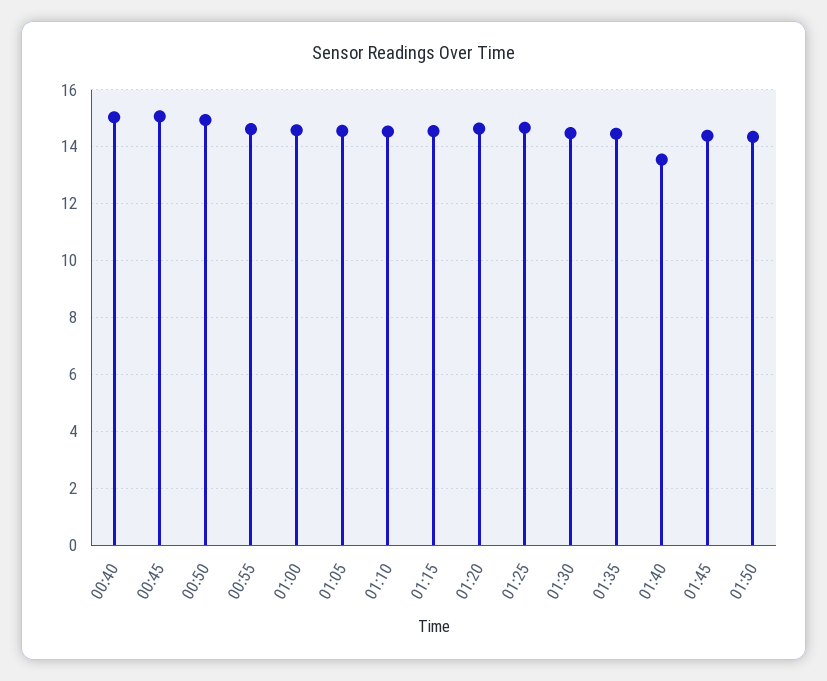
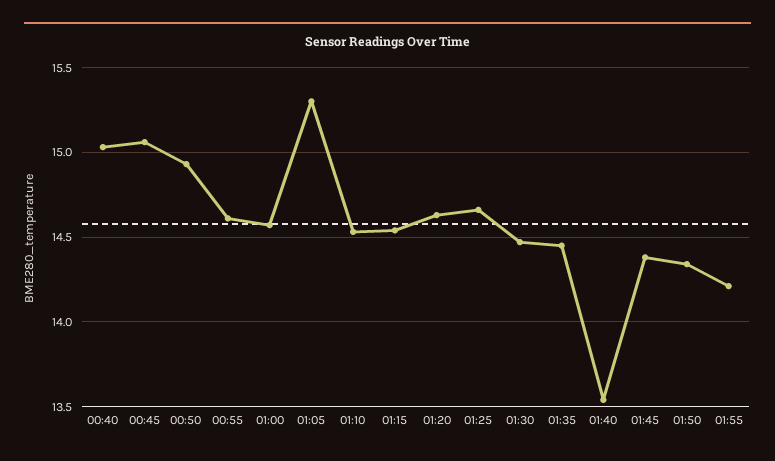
01:05: 14.5 -> 15.3
01:55: none -> 14.2

